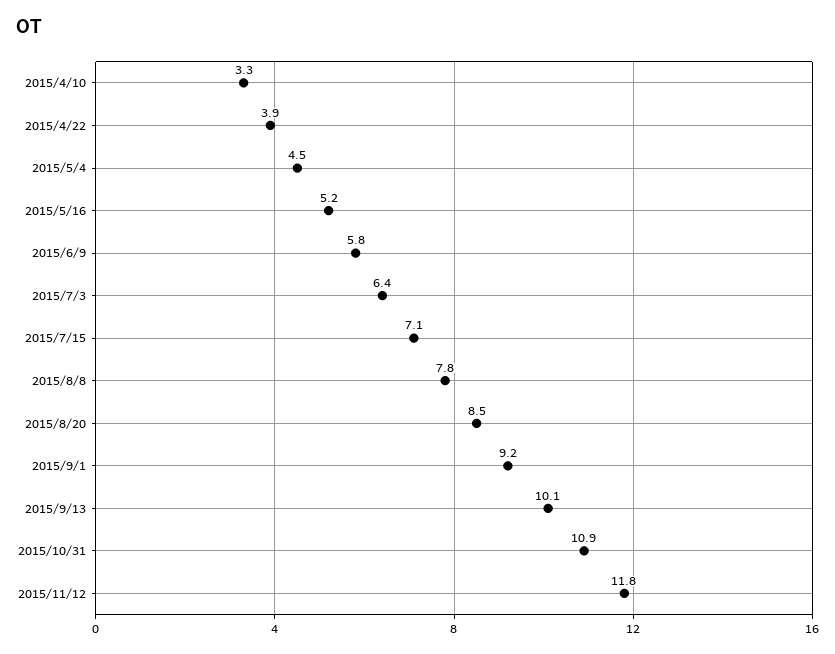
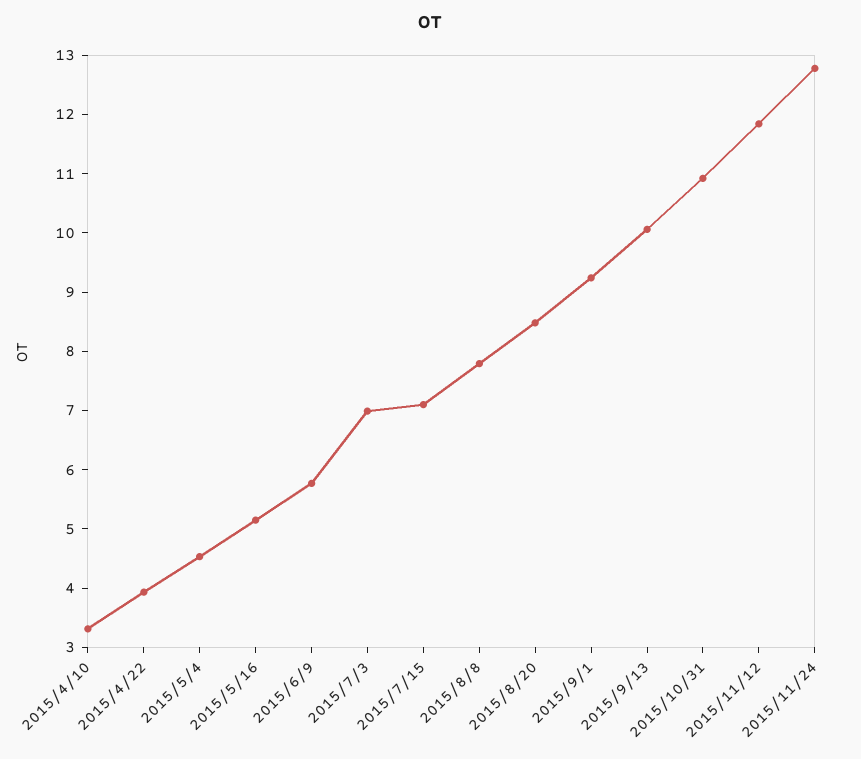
2015/7/3: 6.4 -> 7
2015/11/24: none -> 12.8

